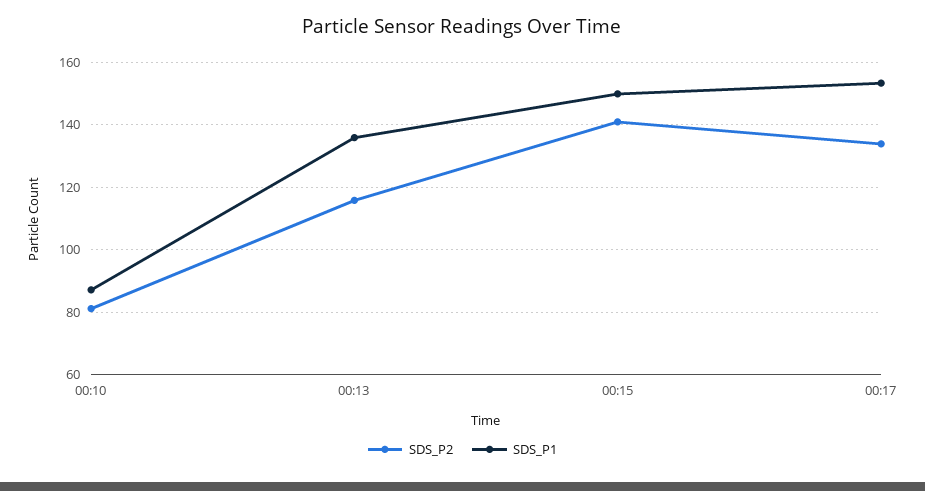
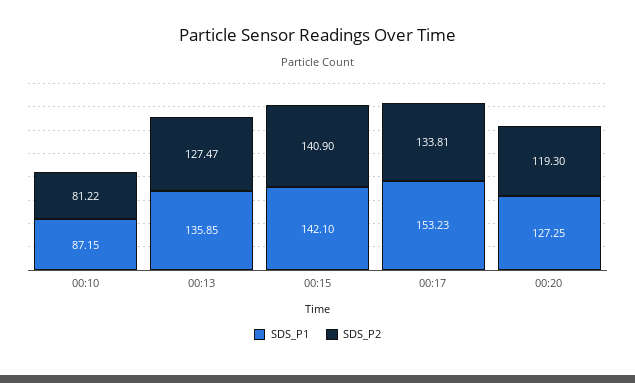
SDS_P2, 00:13: 116 -> 127.47
SDS_P1, 00:15: 150 -> 142.1
SDS_P1, 00:20: none -> 127.25
SDS_P2, 00:20: none -> 119.3

